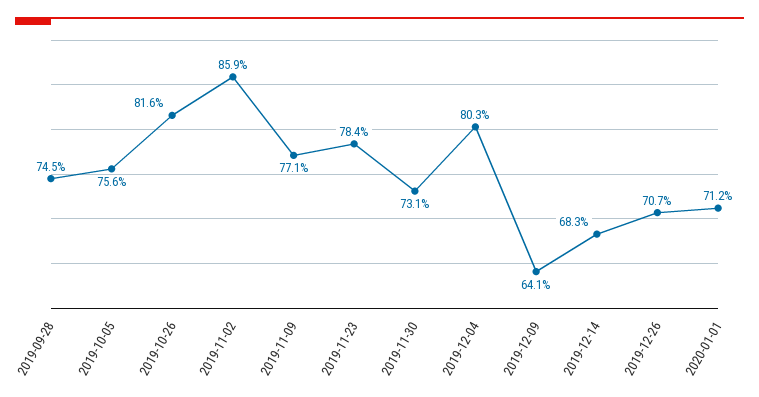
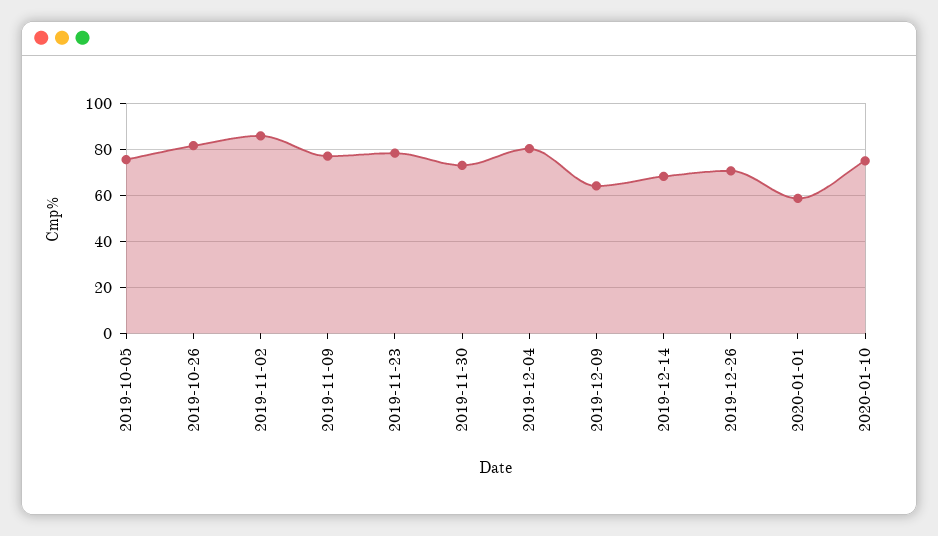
2019-09-28: 74.5 -> none
2020-01-01: 71.2 -> 60
2020-01-10: none -> 75

